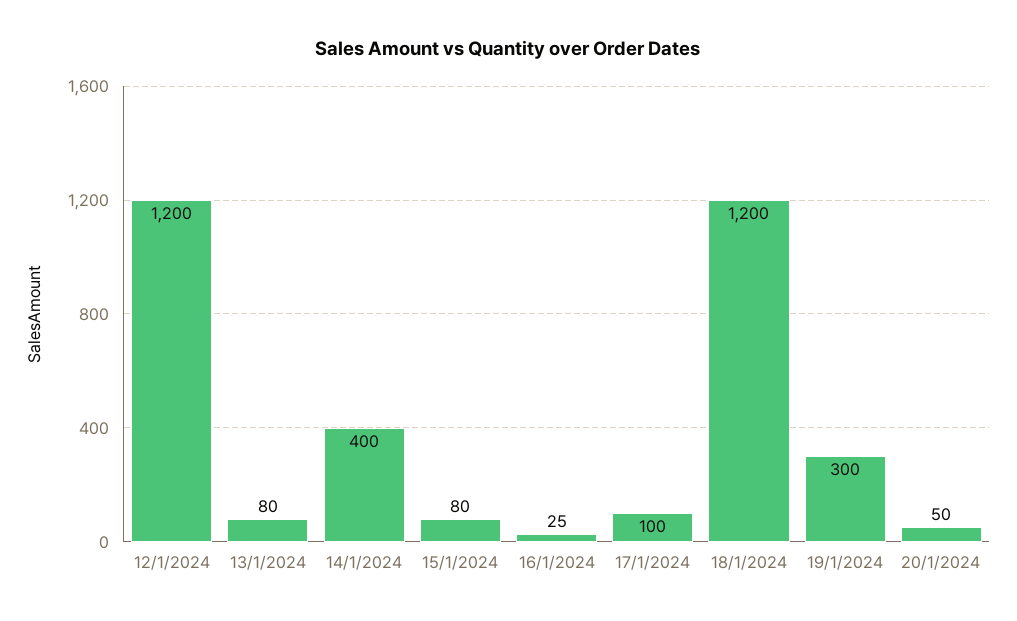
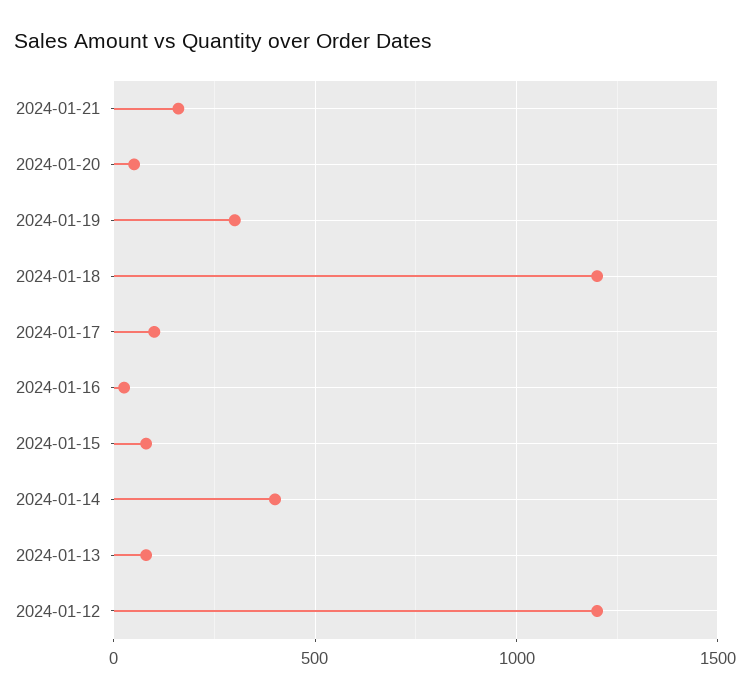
2024-01-21: none -> 150

